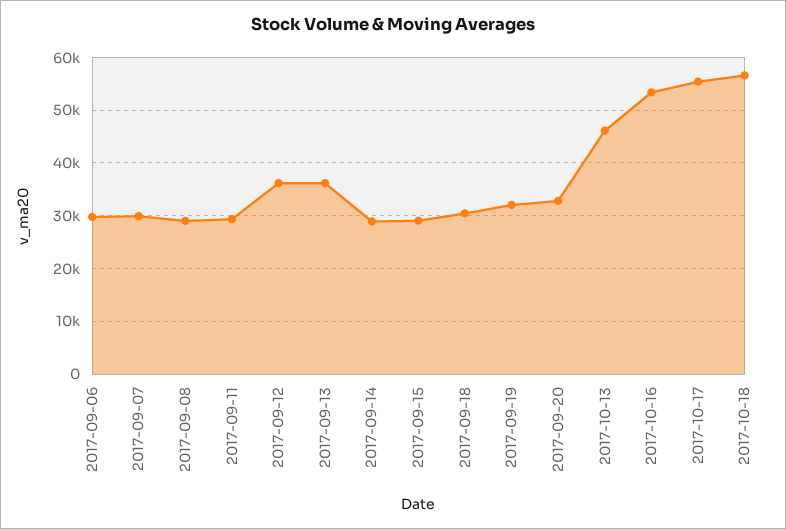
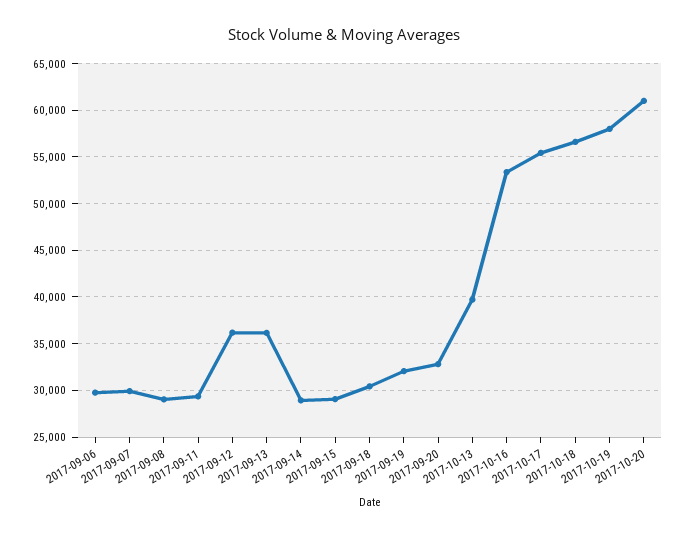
2017-10-13: 46000 -> 40000
2017-10-19: none -> 58000
2017-10-20: none -> 61000

